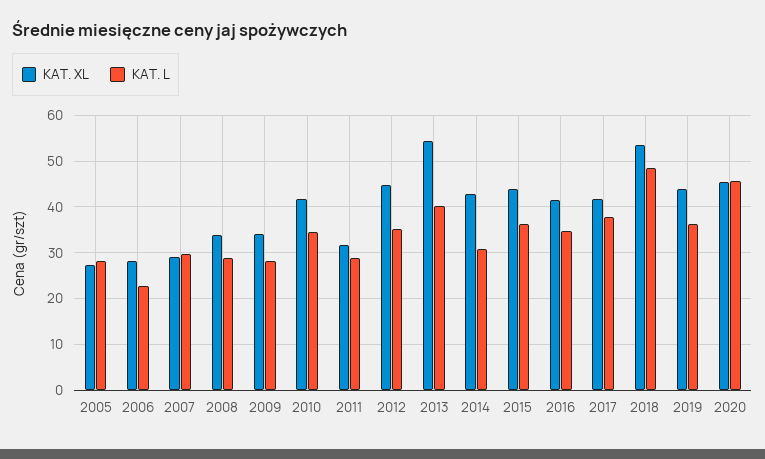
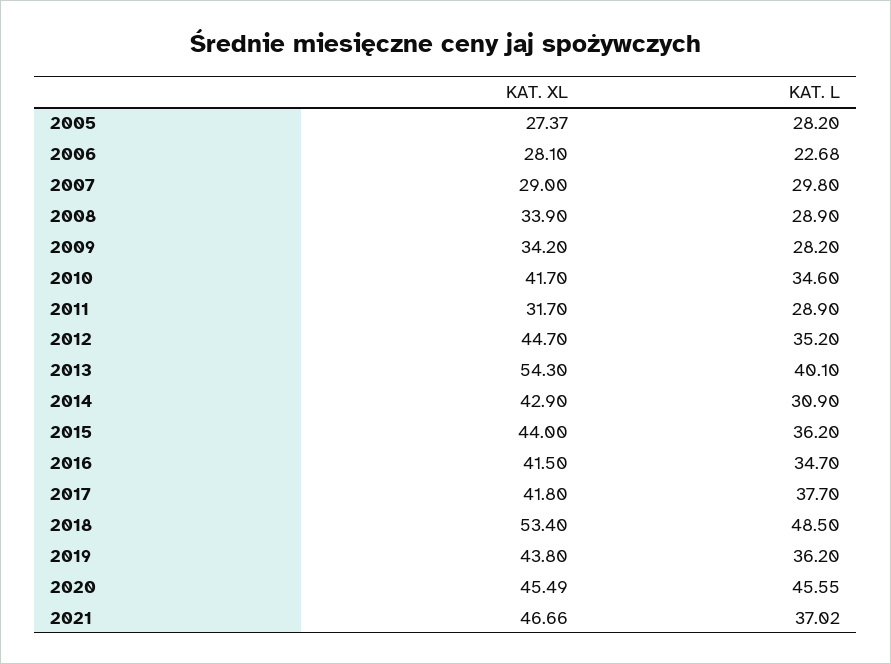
KAT. XL, 2021: none -> 46.66
KAT. L, 2021: none -> 37.02

